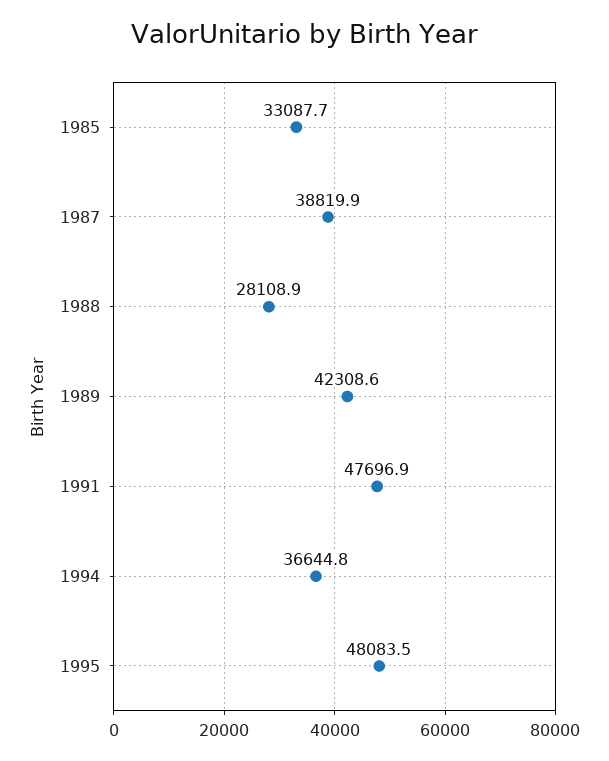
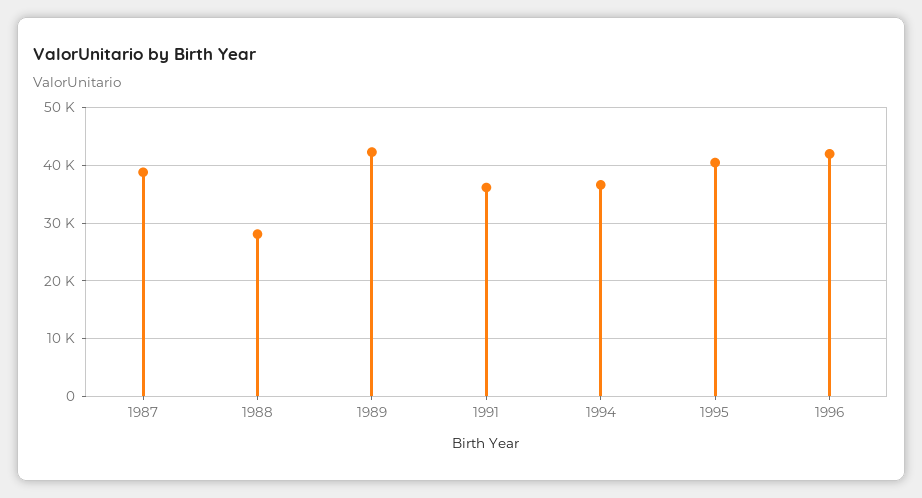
1985: 33087.7 -> none
1991: 47696.9 -> 36000
1995: 48083.5 -> 40000
1996: none -> 42000

